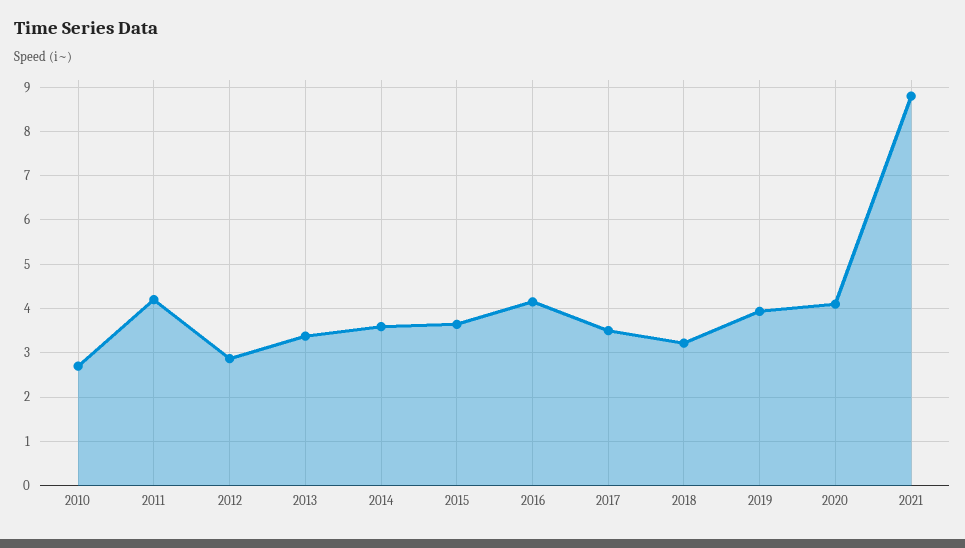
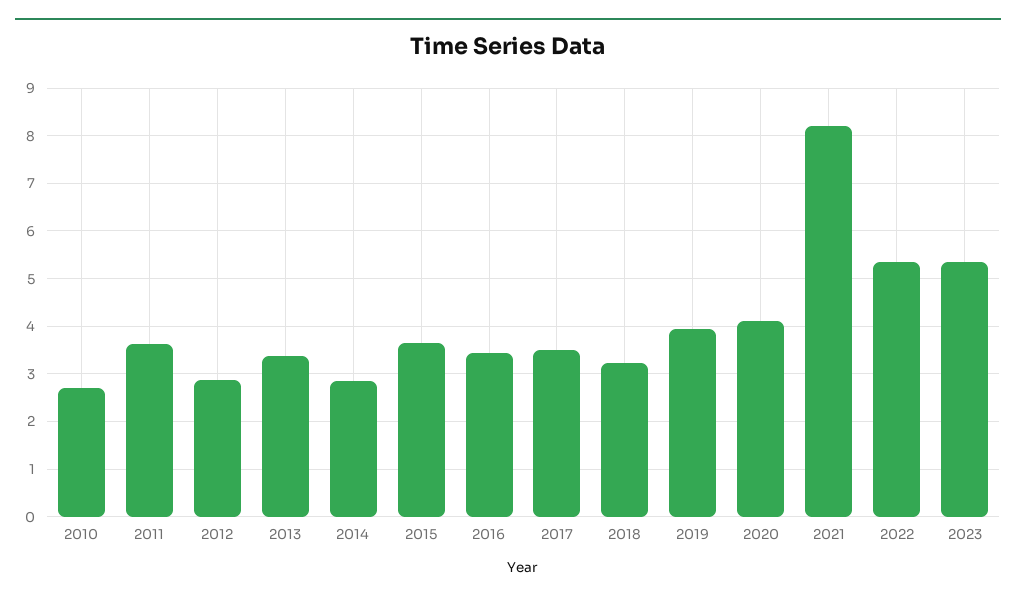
2011: 4.2 -> 3.6
2014: 3.6 -> 2.8
2016: 4.2 -> 3.4
2021: 8.8 -> 8.2
2022: none -> 5.4
2023: none -> 5.4

